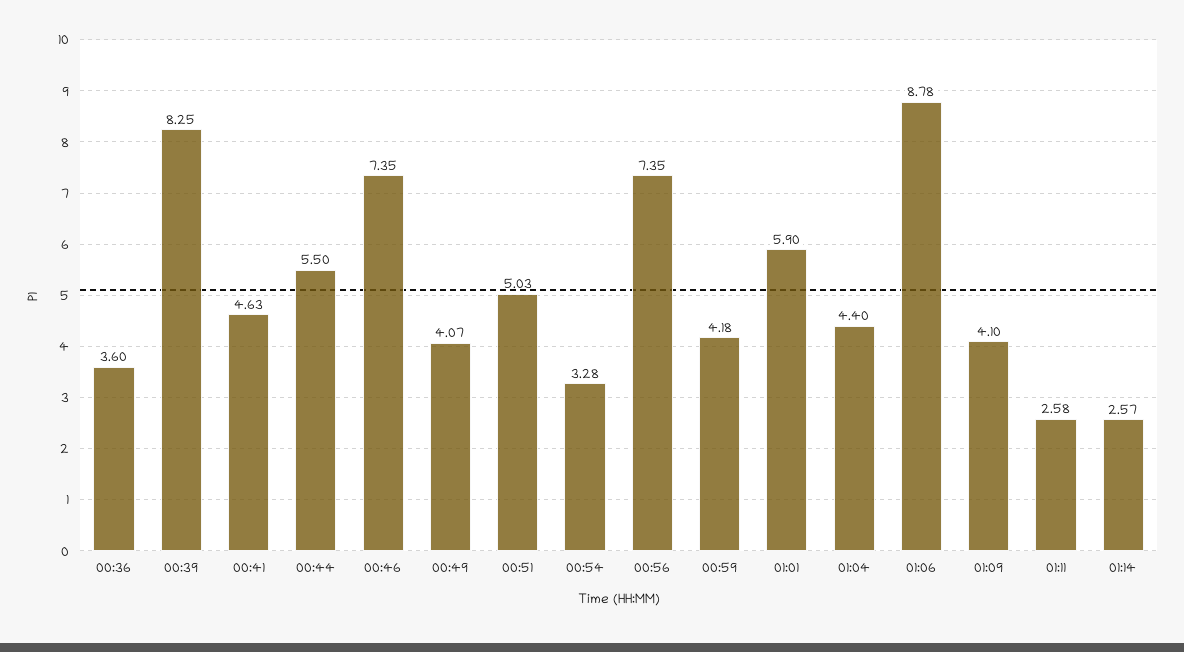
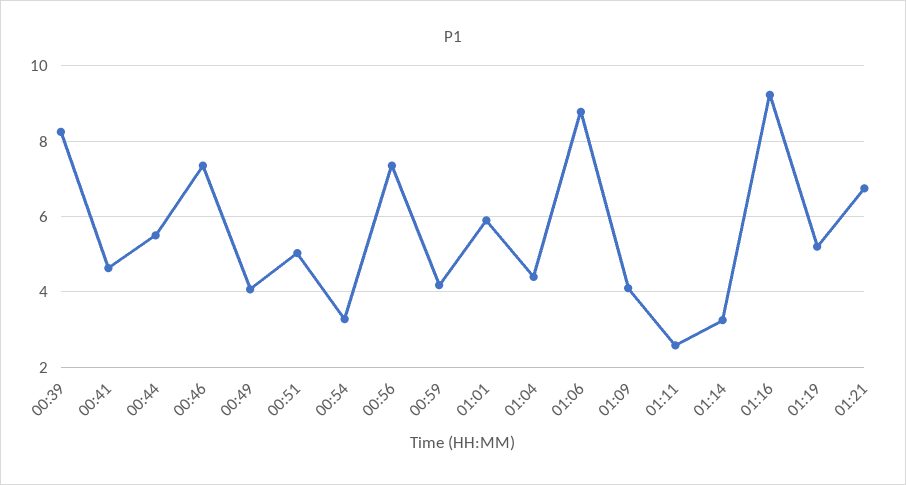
00:36: 3.6 -> none
01:14: 2.57 -> 3.2
01:16: none -> 9.2
01:19: none -> 5.2
01:21: none -> 6.8

